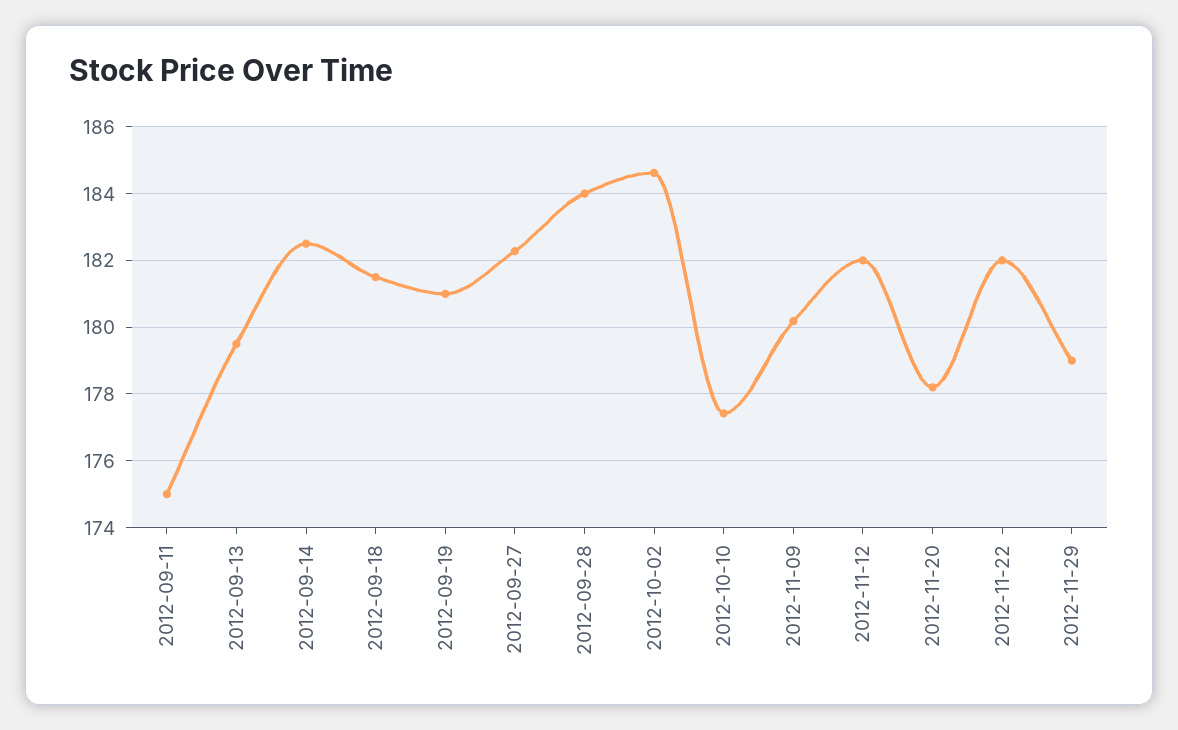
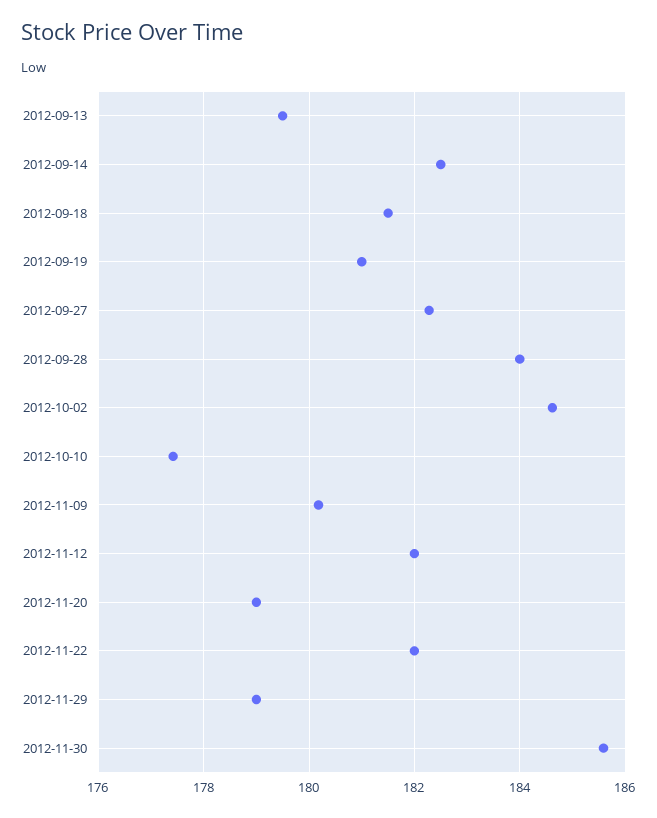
2012-09-11: 175 -> none
2012-11-20: 178.2 -> 179
2012-11-30: none -> 185.6

